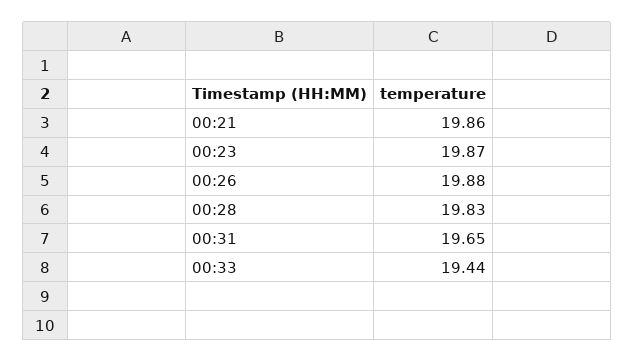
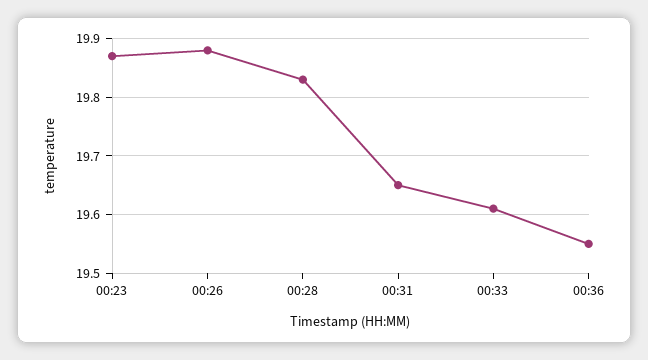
00:21: 19.86 -> none
00:33: 19.44 -> 19.6
00:36: none -> 19.55

